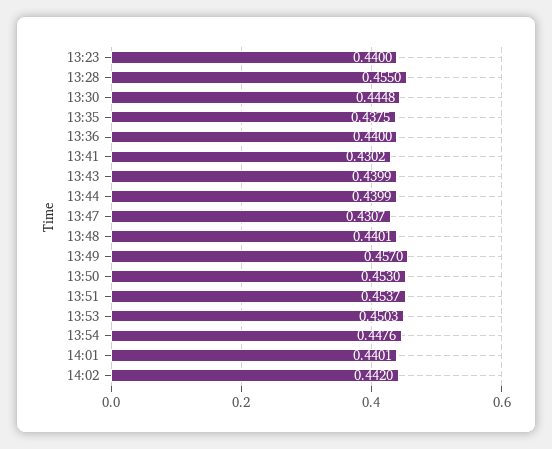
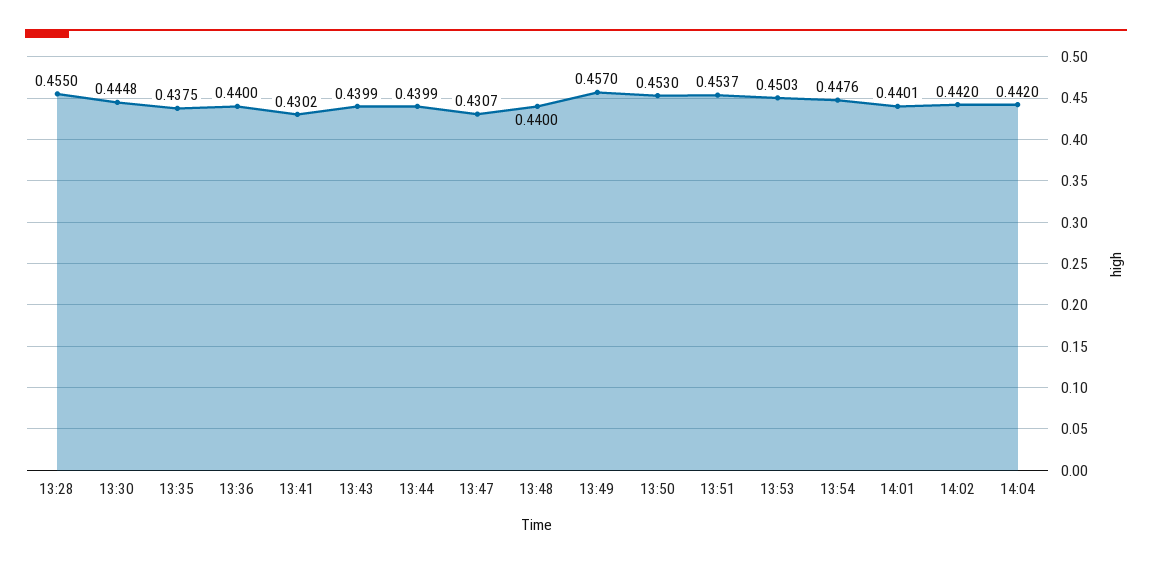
13:23: 0.44 -> none
13:48: 0.4401 -> 0.44
14:04: none -> 0.442

